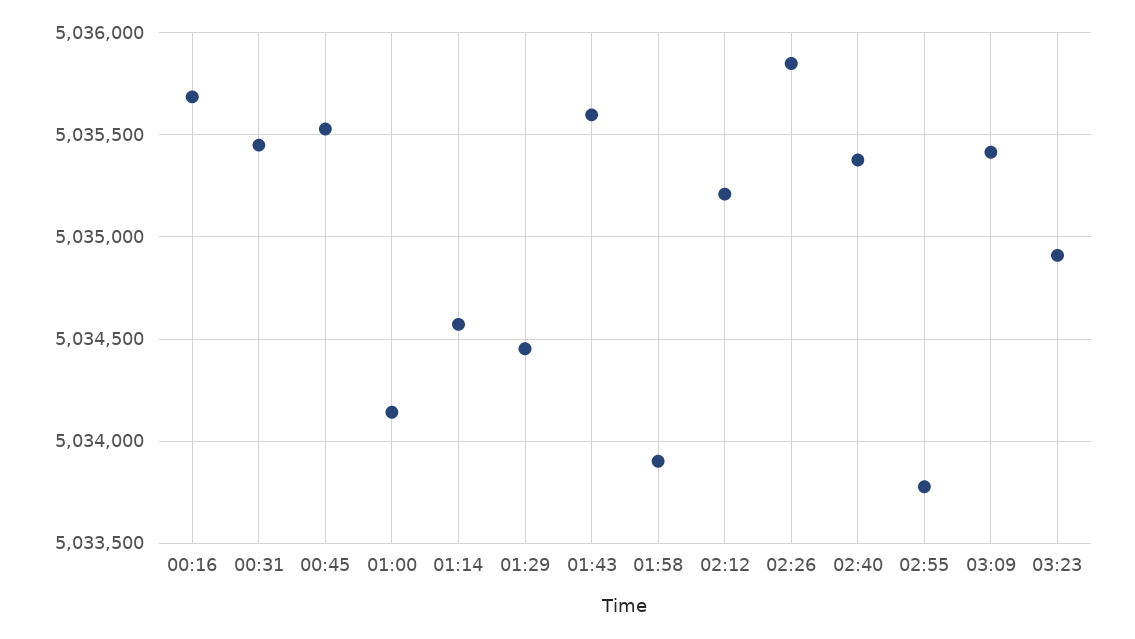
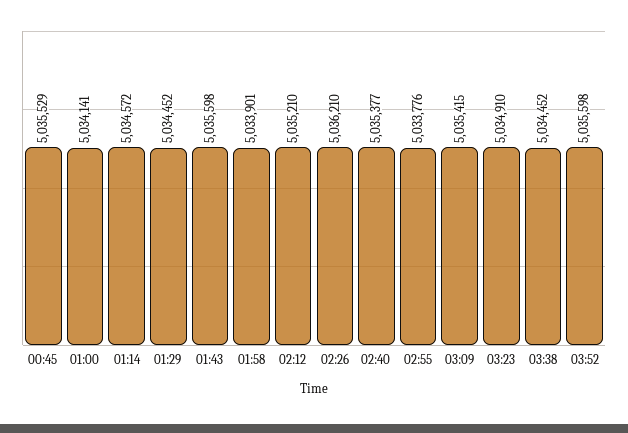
00:16: 5035700 -> none
00:31: 5035450 -> none
02:26: 5035850 -> 5036210
03:38: none -> 5034452
03:52: none -> 5035598

